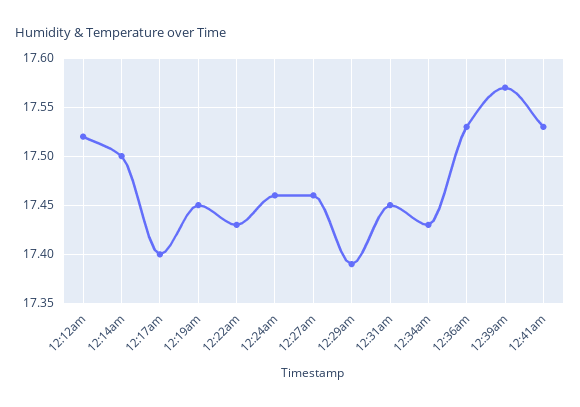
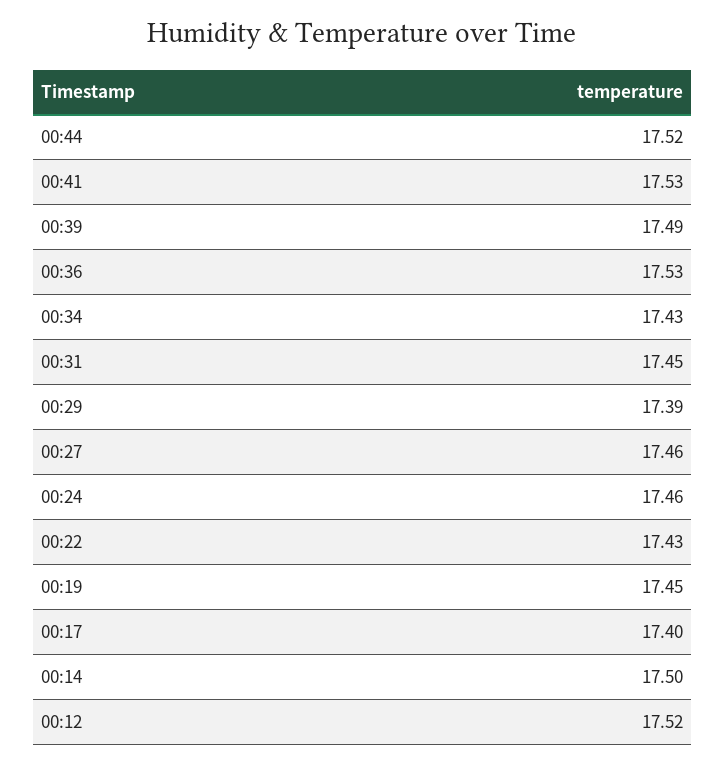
12:39am: 17.57 -> 17.49
00:44: none -> 17.52

